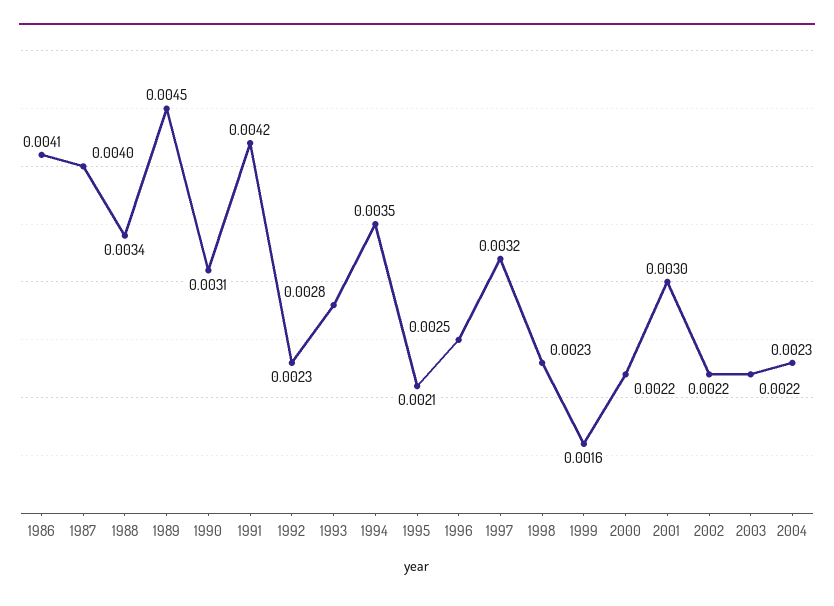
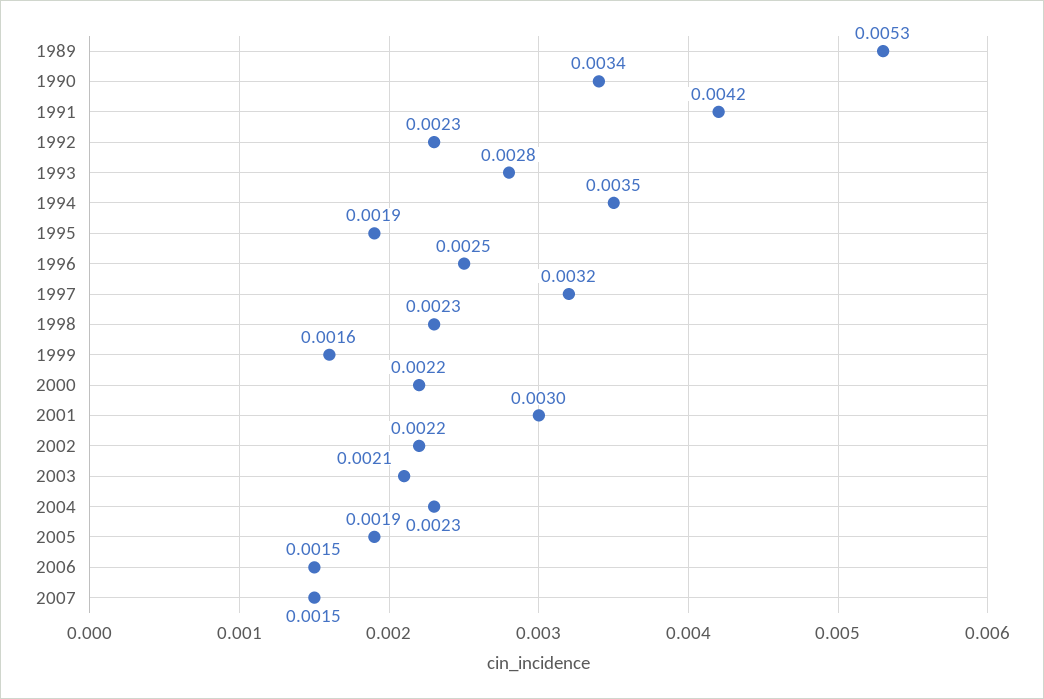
1986: 0.0041 -> none
1987: 0.004 -> none
1988: 0.0034 -> none
1989: 0.0045 -> 0.0053
1990: 0.0031 -> 0.0034
1995: 0.0021 -> 0.0019
2003: 0.0022 -> 0.0021
2005: none -> 0.0019
2006: none -> 0.0015
2007: none -> 0.0015

